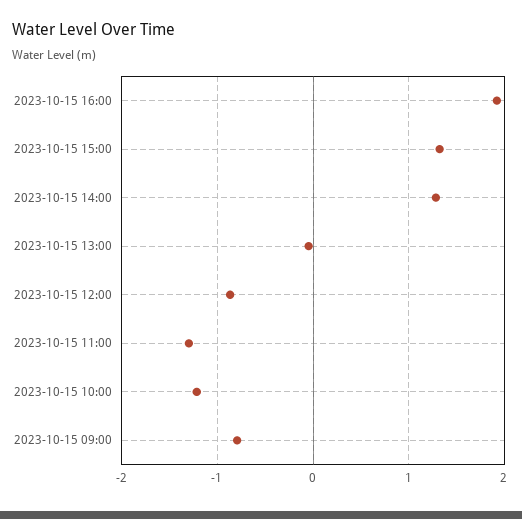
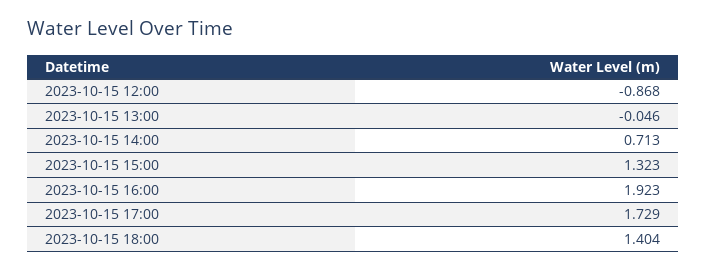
2023-10-15 14:00: 1.3 -> 0.713
2023-10-15 11:00: -1.3 -> none
2023-10-15 10:00: -1.2 -> none
2023-10-15 09:00: -0.8 -> none
2023-10-15 17:00: none -> 1.729
2023-10-15 18:00: none -> 1.404

